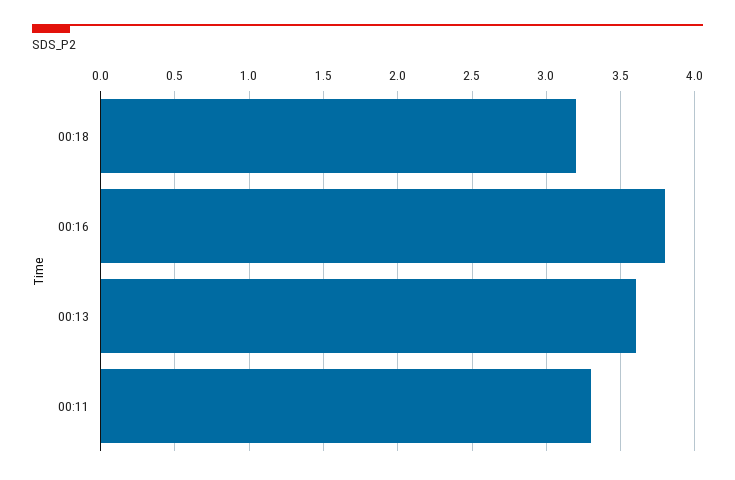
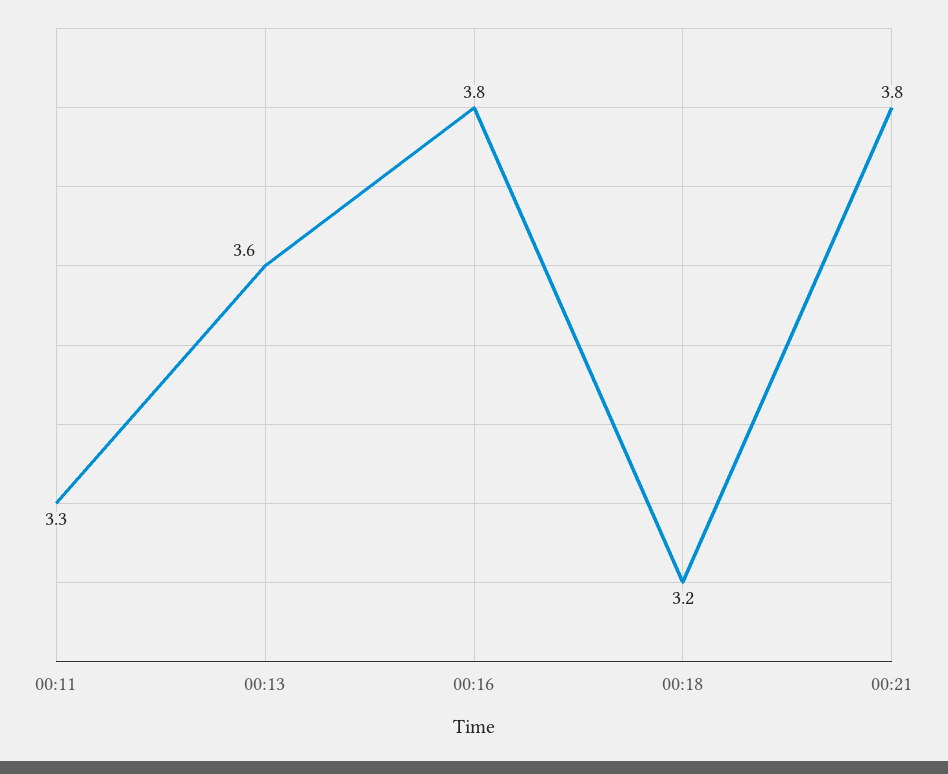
00:21: none -> 3.8

